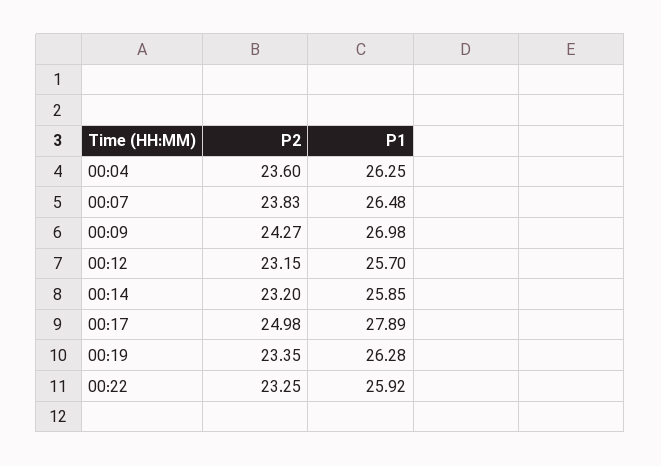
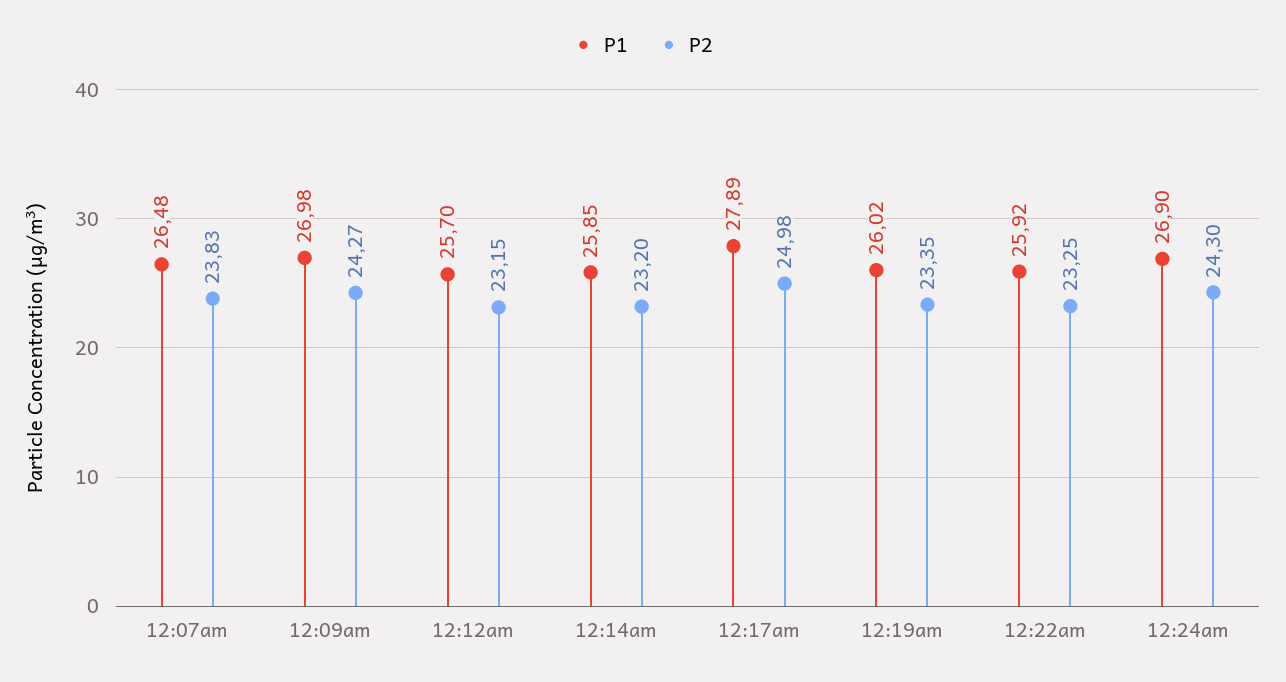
P2, 00:04: 23.6 -> none
P1, 00:04: 26.25 -> none
P1, 00:19: 26.28 -> 26.02
P1, 12:24am: none -> 26.9
P2, 12:24am: none -> 24.3

